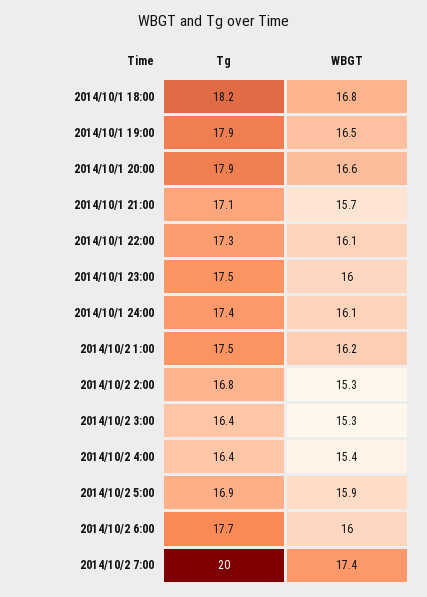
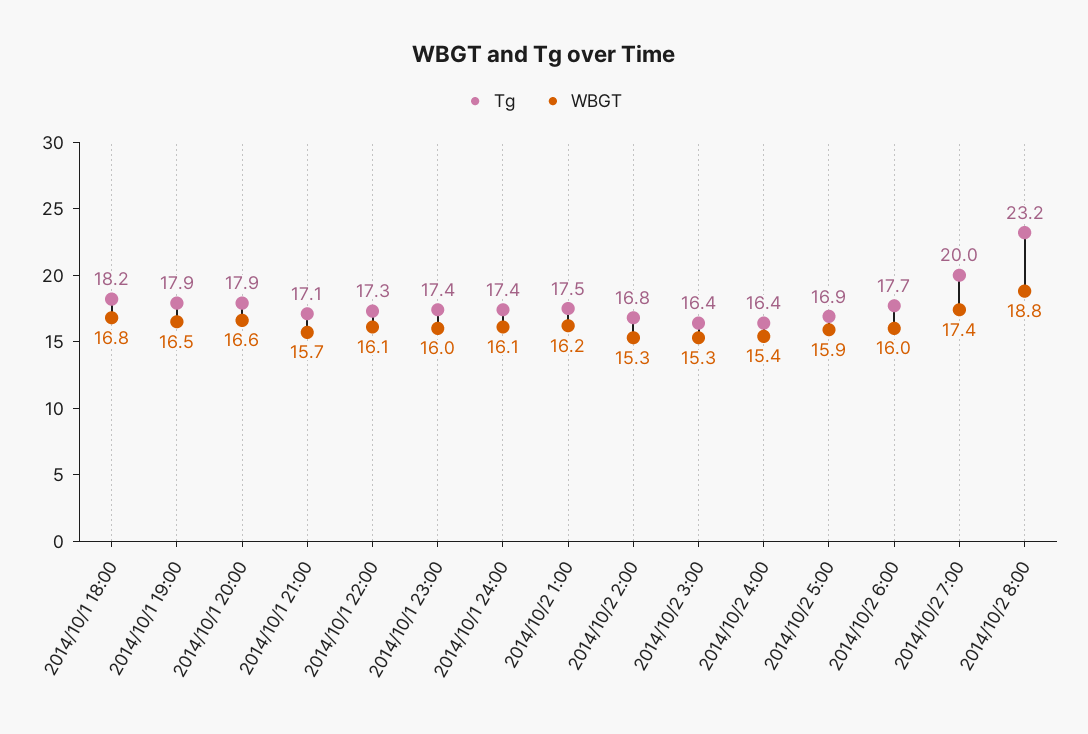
Tg, 2014/10/1 23:00: 17.5 -> 17.4
Tg, 2014/10/2 8:00: none -> 23.2
WBGT, 2014/10/2 8:00: none -> 18.8

